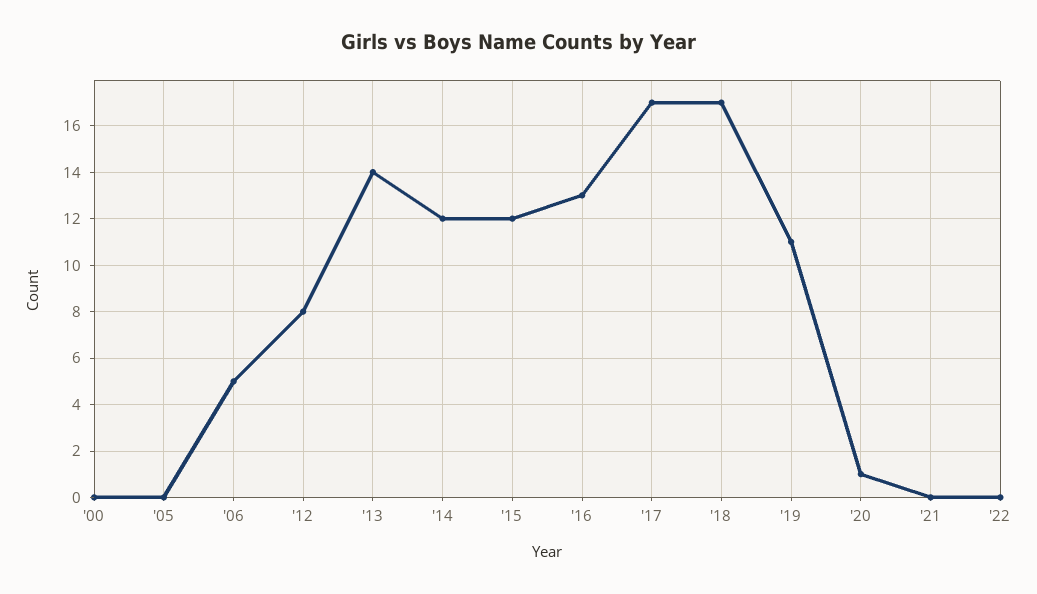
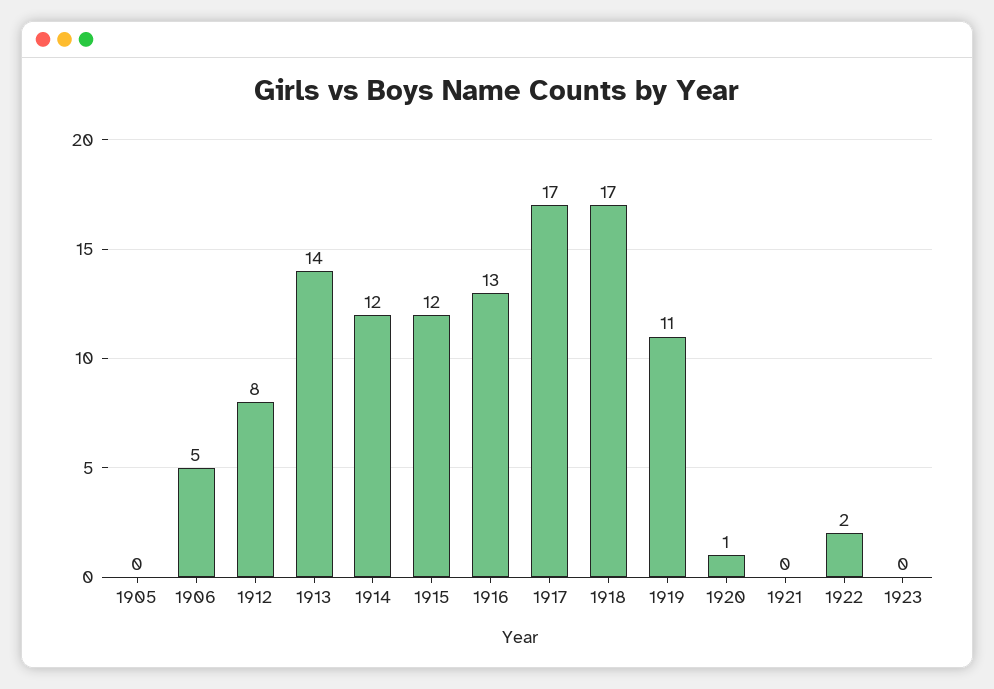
'00: 0 -> none
'22: 0 -> 2
1923: none -> 0

